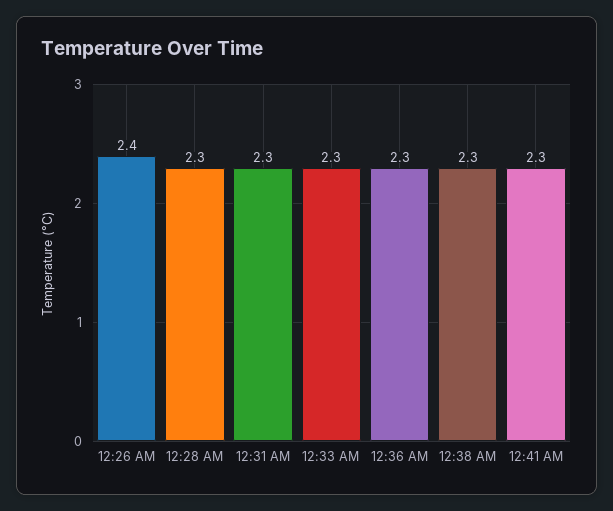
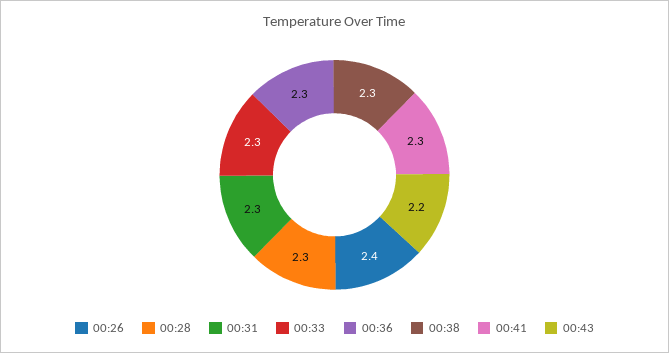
00:43: none -> 2.2

